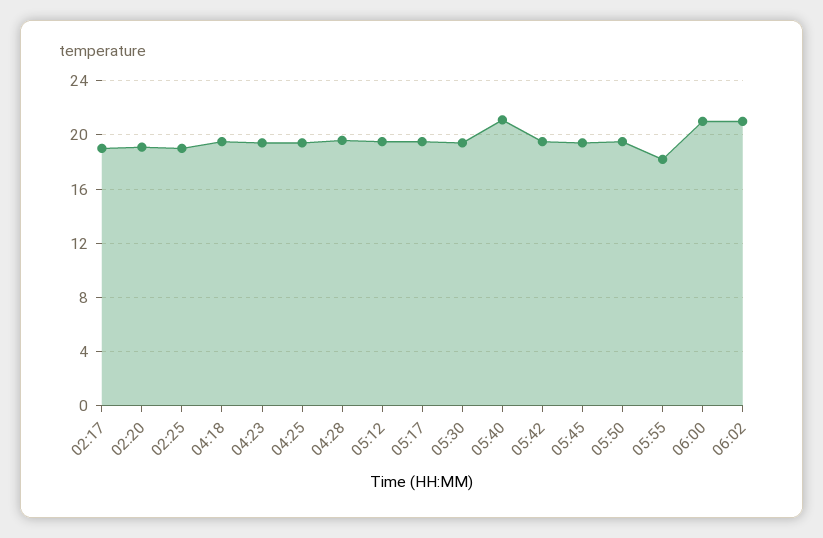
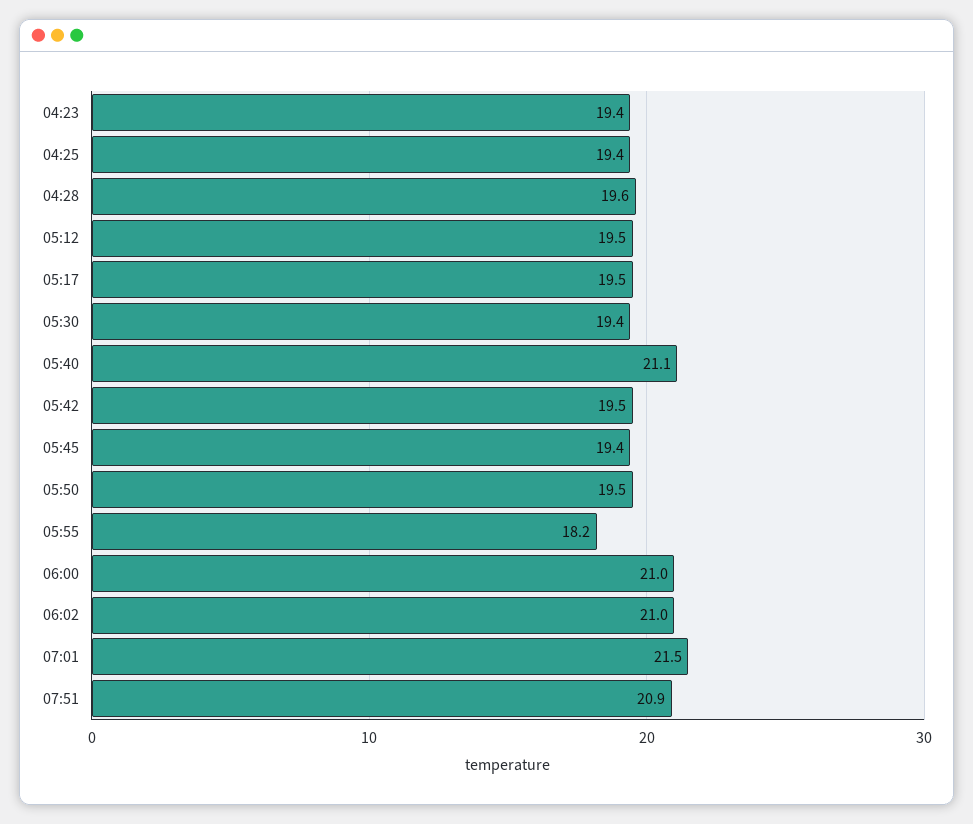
02:17: 19 -> none
02:20: 19 -> none
02:25: 19 -> none
04:18: 19.5 -> none
07:01: none -> 21.5
07:51: none -> 20.9

